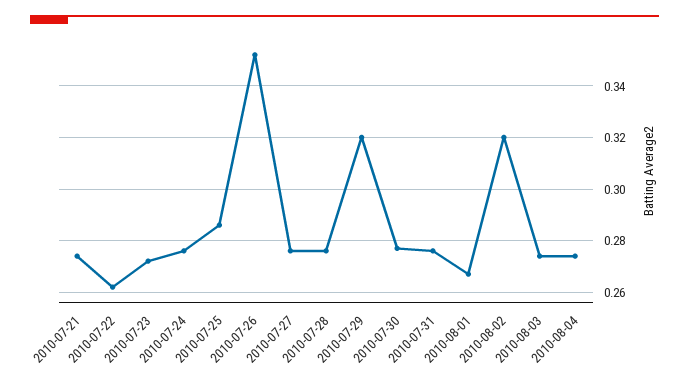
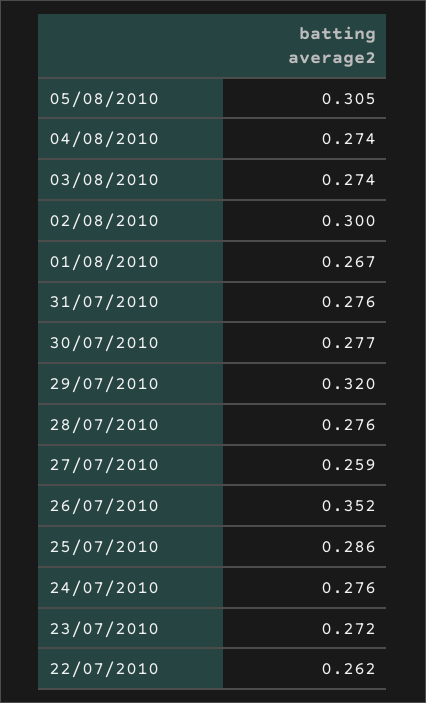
2010-07-21: 0.275 -> none
2010-07-27: 0.275 -> 0.259
2010-08-02: 0.32 -> 0.3
05/08/2010: none -> 0.305

